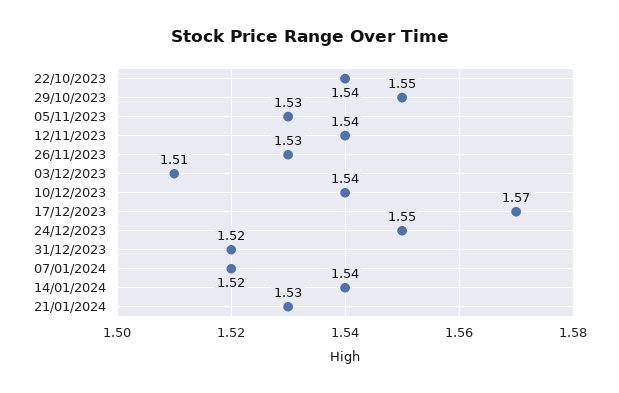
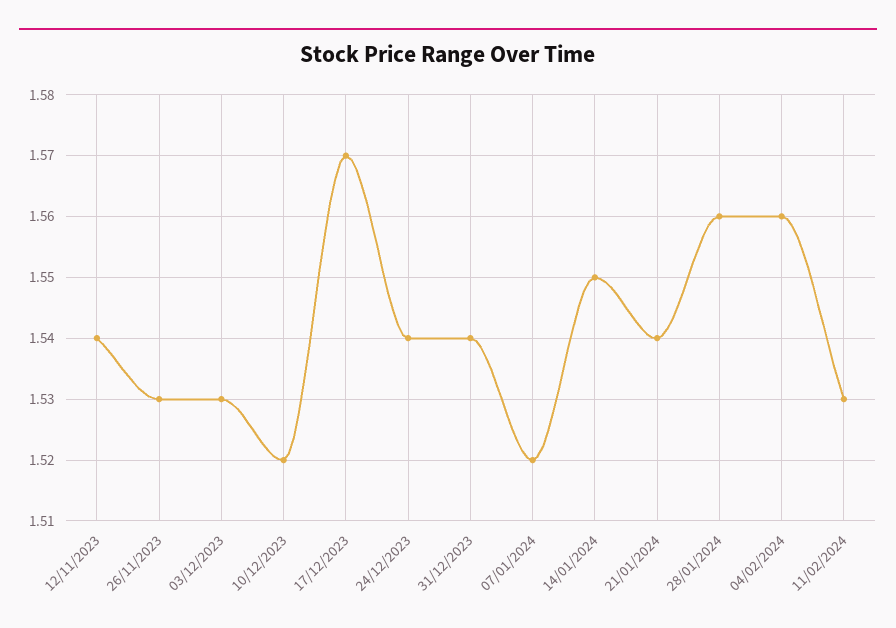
22/10/2023: 1.54 -> none
29/10/2023: 1.55 -> none
05/11/2023: 1.53 -> none
03/12/2023: 1.51 -> 1.53
10/12/2023: 1.54 -> 1.52
24/12/2023: 1.55 -> 1.54
31/12/2023: 1.52 -> 1.54
14/01/2024: 1.54 -> 1.55
21/01/2024: 1.53 -> 1.54
28/01/2024: none -> 1.56
04/02/2024: none -> 1.56
11/02/2024: none -> 1.53

